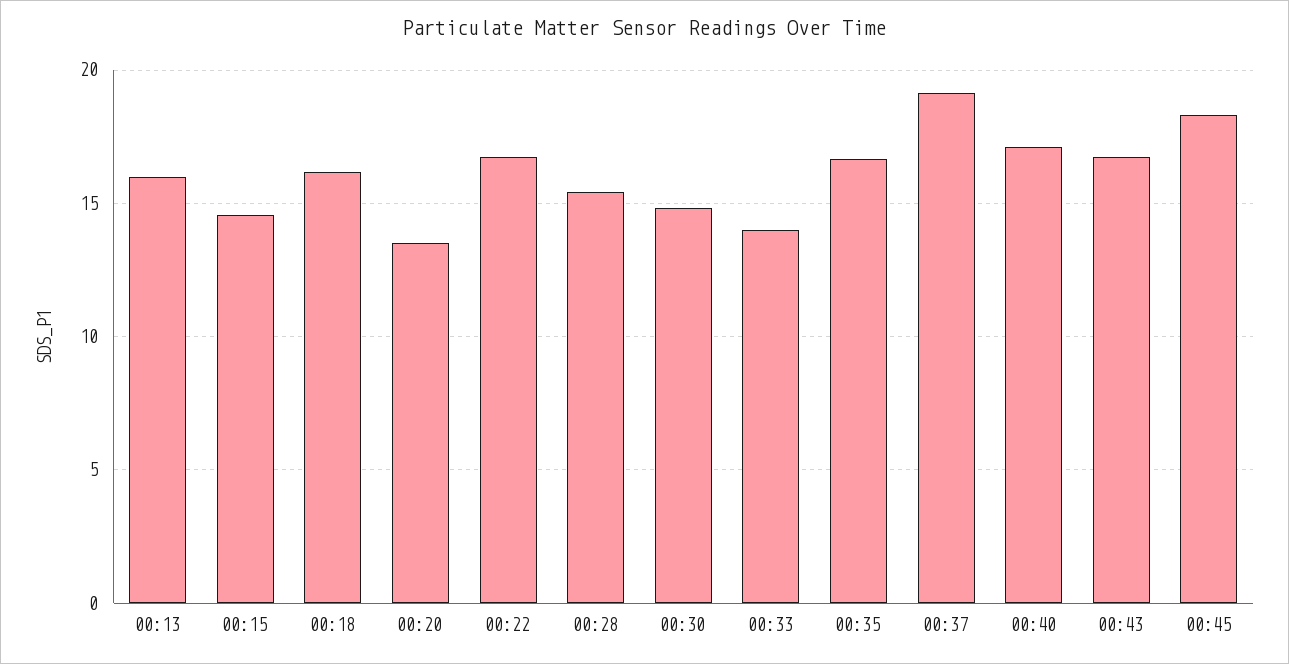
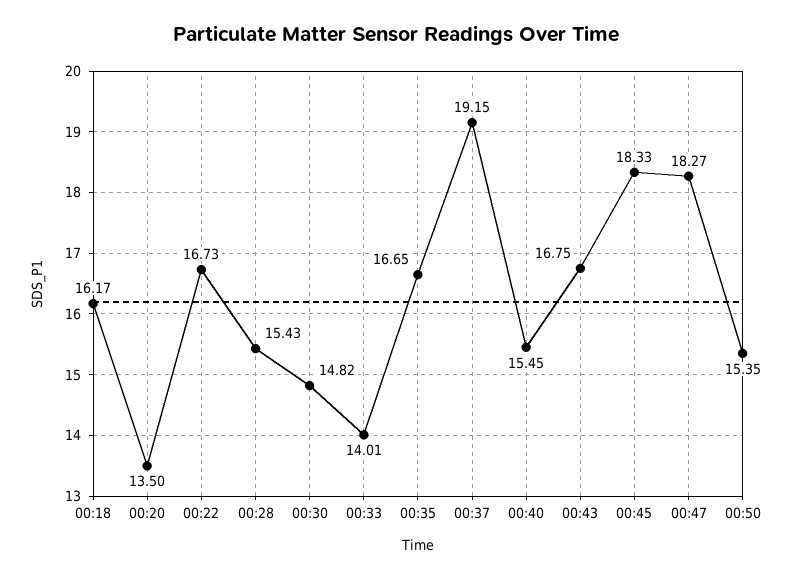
00:13: 16 -> none
00:15: 14.5 -> none
00:40: 17 -> 15.45
00:47: none -> 18.27
00:50: none -> 15.35

